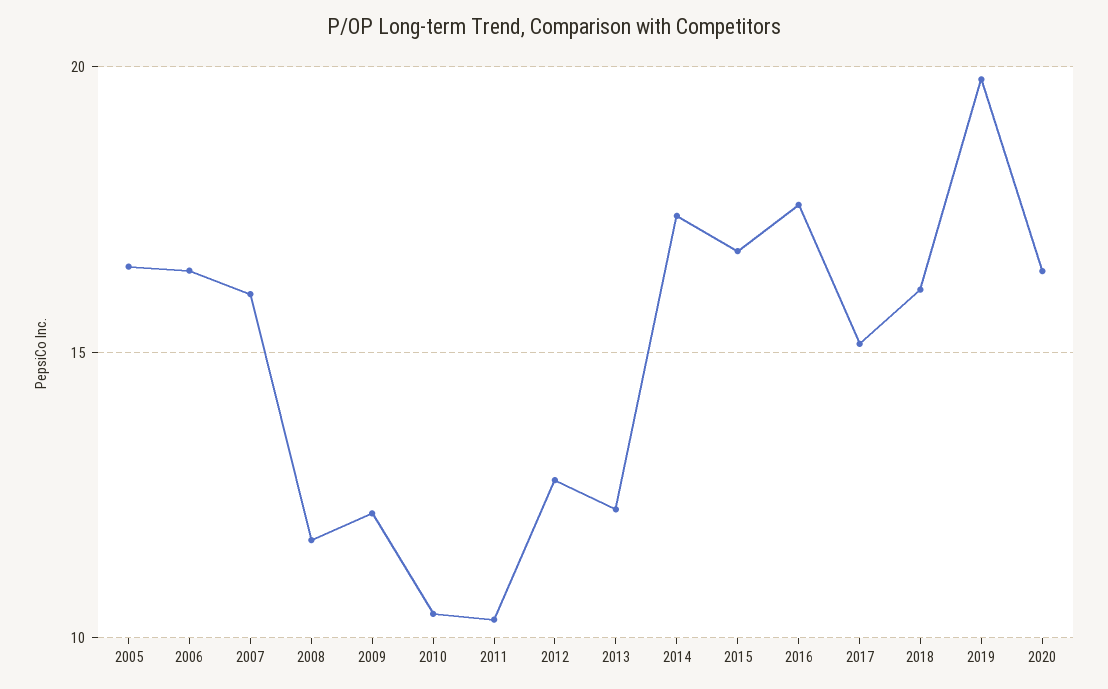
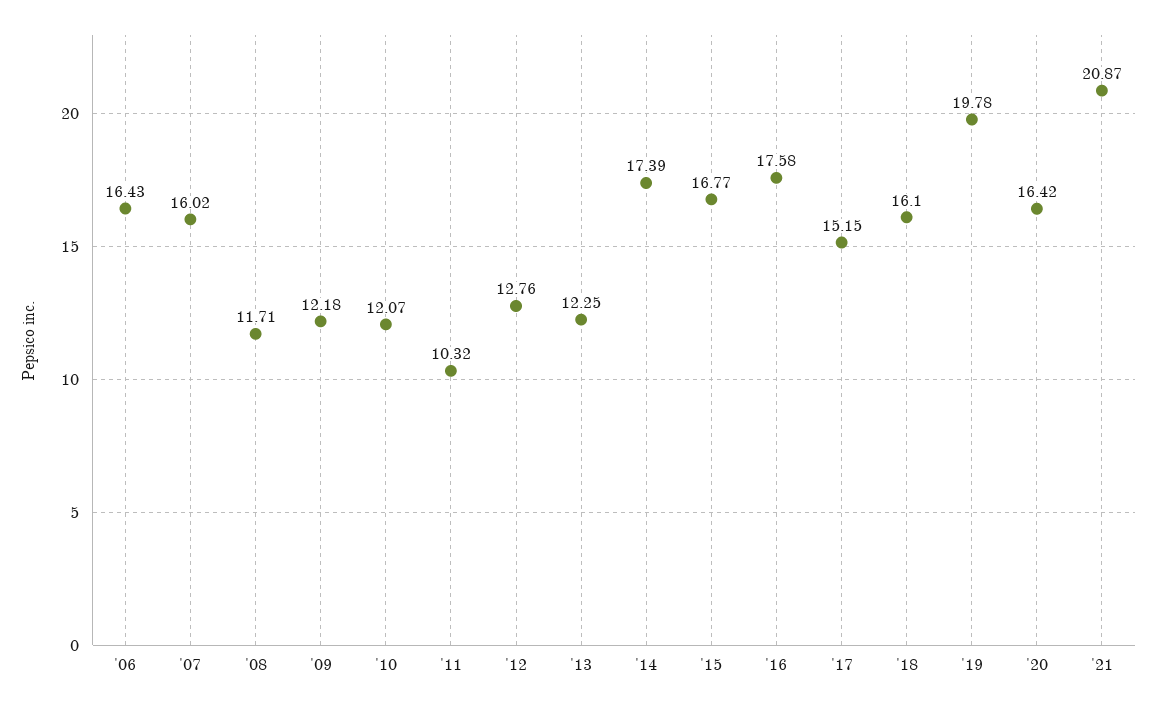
2005: 16.5 -> none
2010: 10.5 -> 12.07
'21: none -> 20.87

